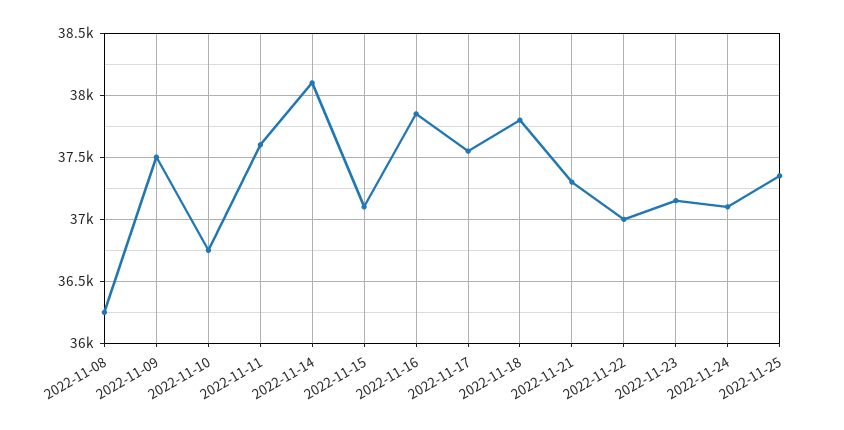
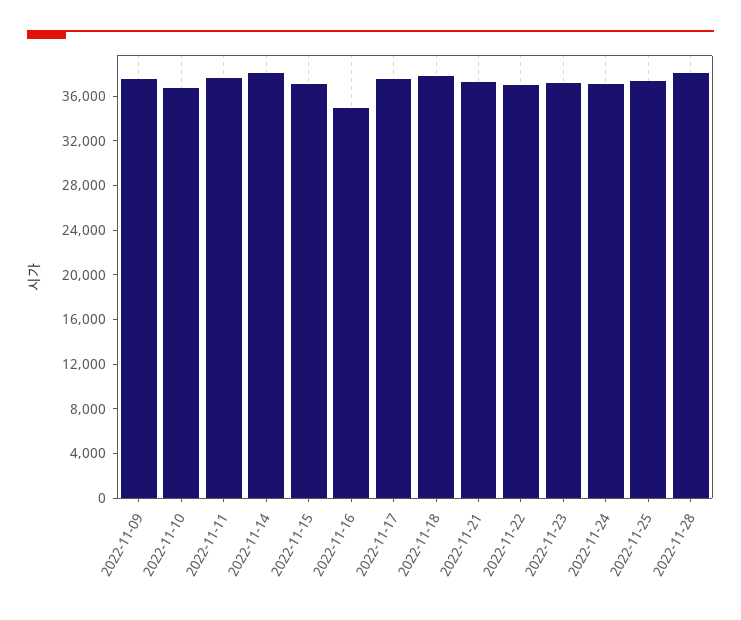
2022-11-08: 36250 -> none
2022-11-16: 37850 -> 35000
2022-11-28: none -> 38000

